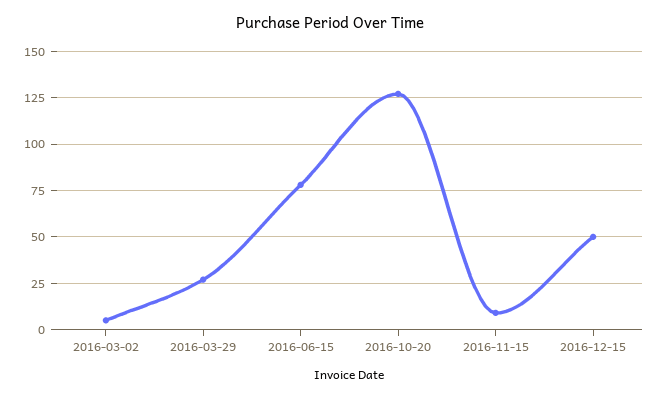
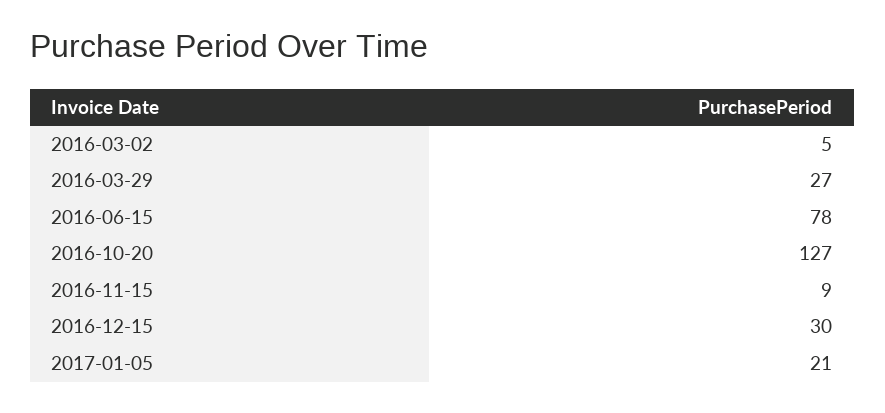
2016-12-15: 50 -> 30
2017-01-05: none -> 21

